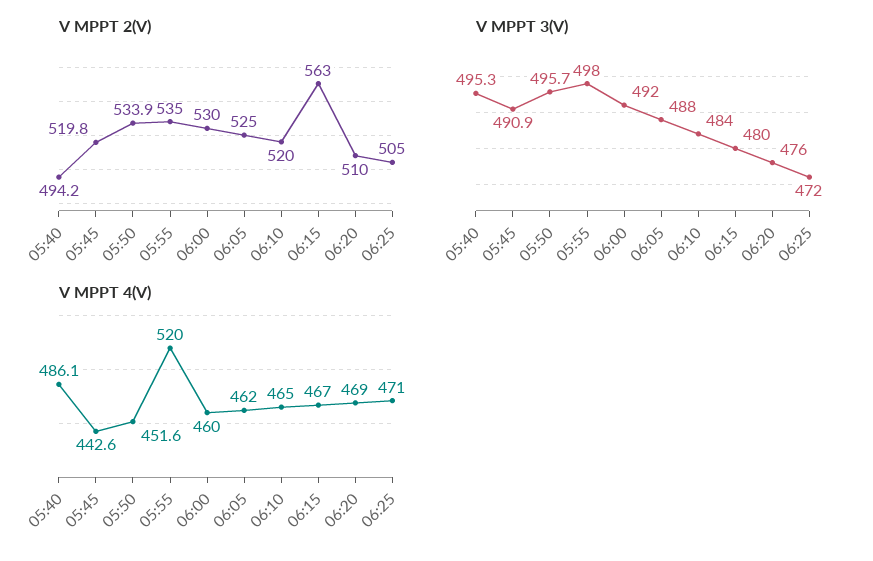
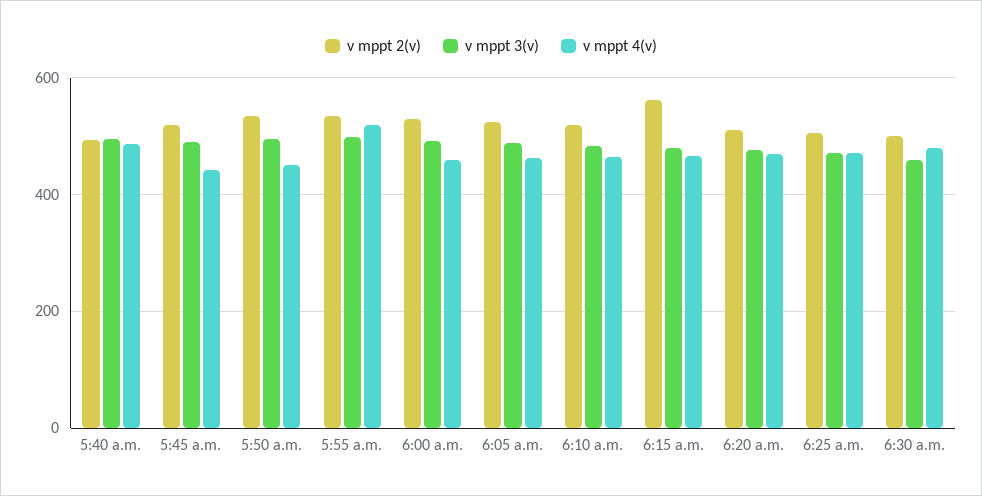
V MPPT 2(V), 6:30 a.m.: none -> 500
V MPPT 3(V), 6:30 a.m.: none -> 460
V MPPT 4(V), 6:30 a.m.: none -> 480

